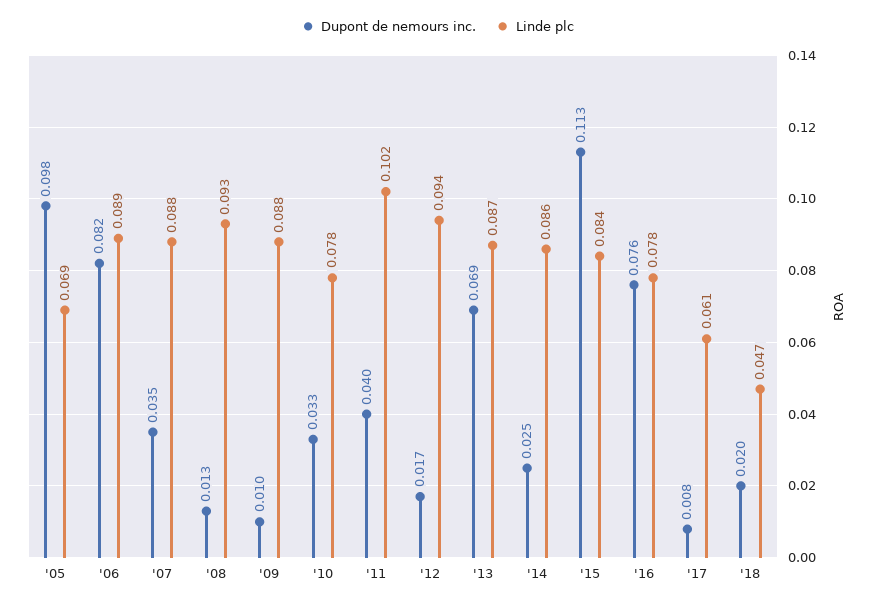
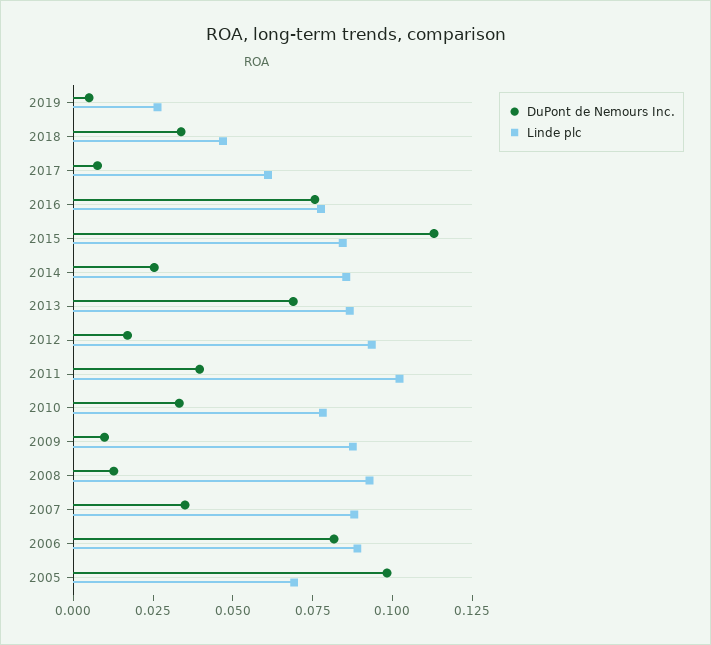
Dupont de nemours inc., '18: 0.02 -> 0.035
Dupont de nemours inc., 2019: none -> 0.005
Linde plc, 2019: none -> 0.025

